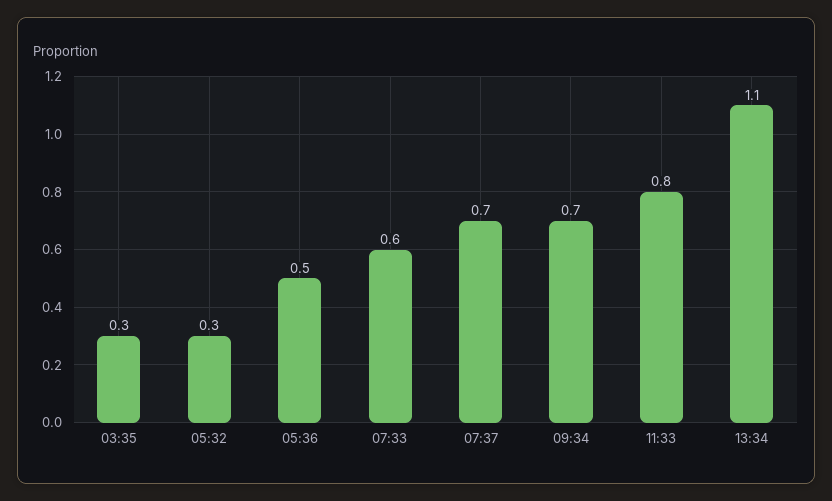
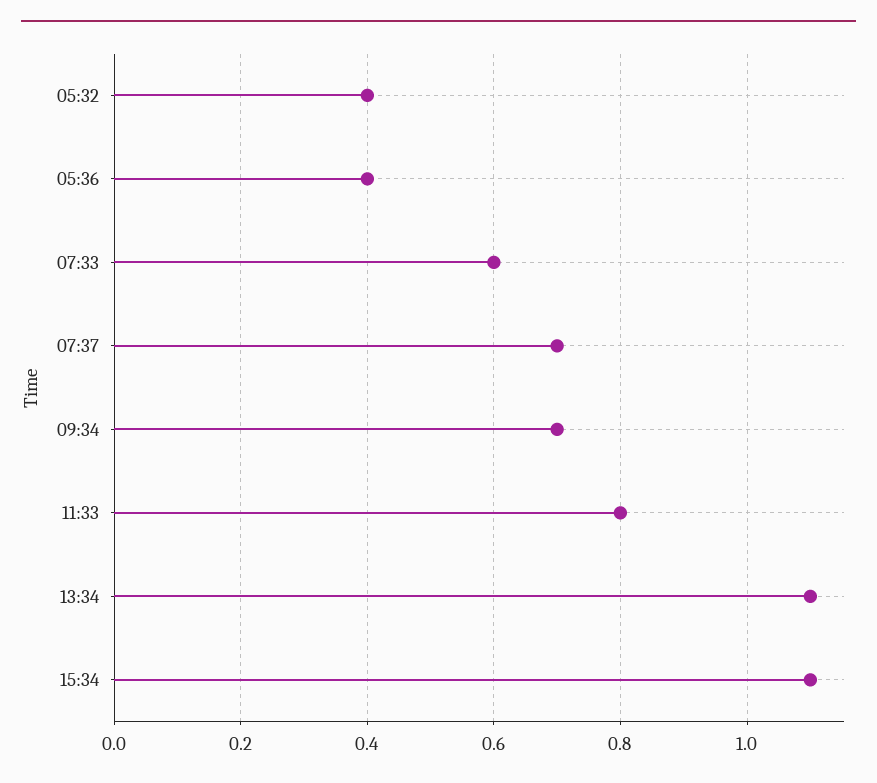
03:35: 0.3 -> none
05:32: 0.3 -> 0.4
05:36: 0.5 -> 0.4
15:34: none -> 1.1

